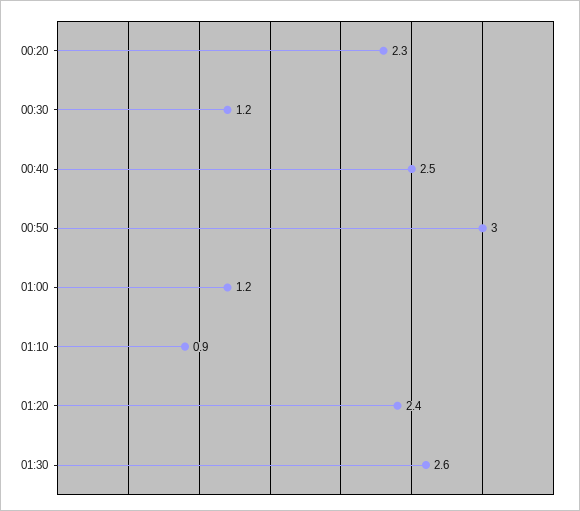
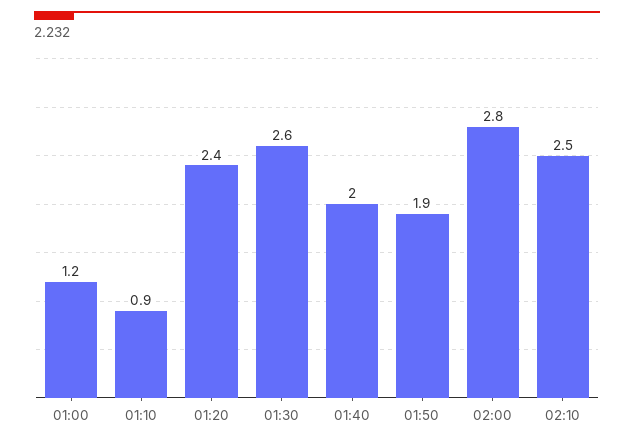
00:20: 2.3 -> none
00:30: 1.2 -> none
00:40: 2.5 -> none
00:50: 3 -> none
01:40: none -> 2
01:50: none -> 1.9
02:00: none -> 2.8
02:10: none -> 2.5

